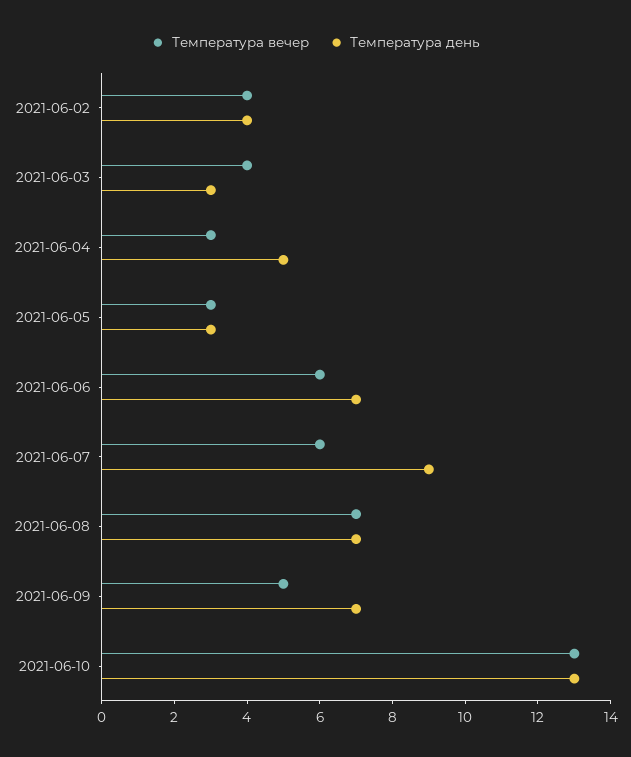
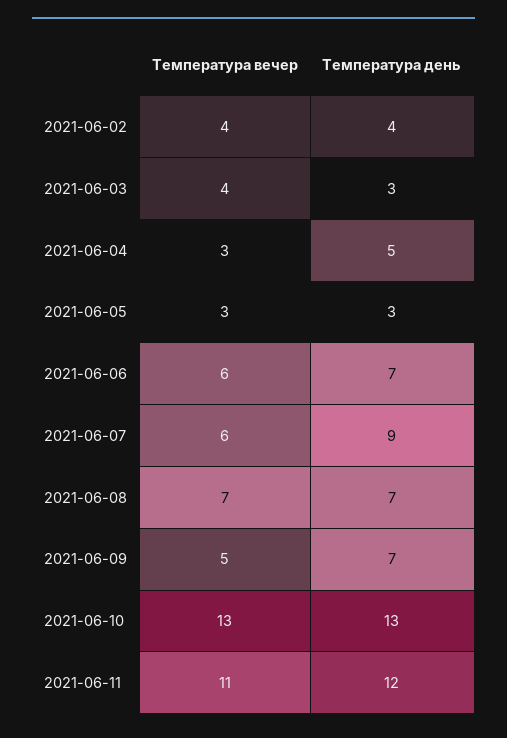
Температура вечер, 2021-06-11: none -> 11
Температура день, 2021-06-11: none -> 12

